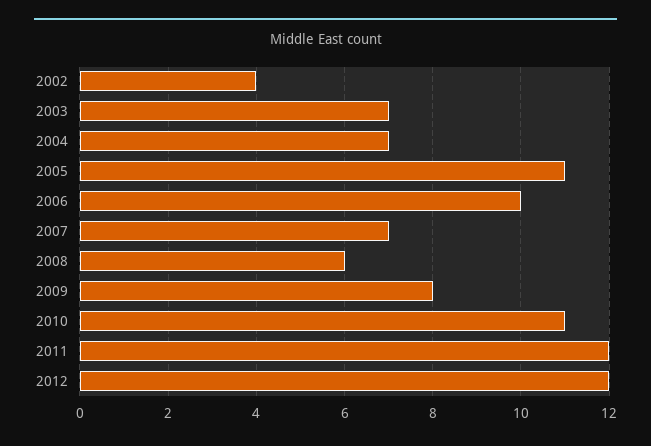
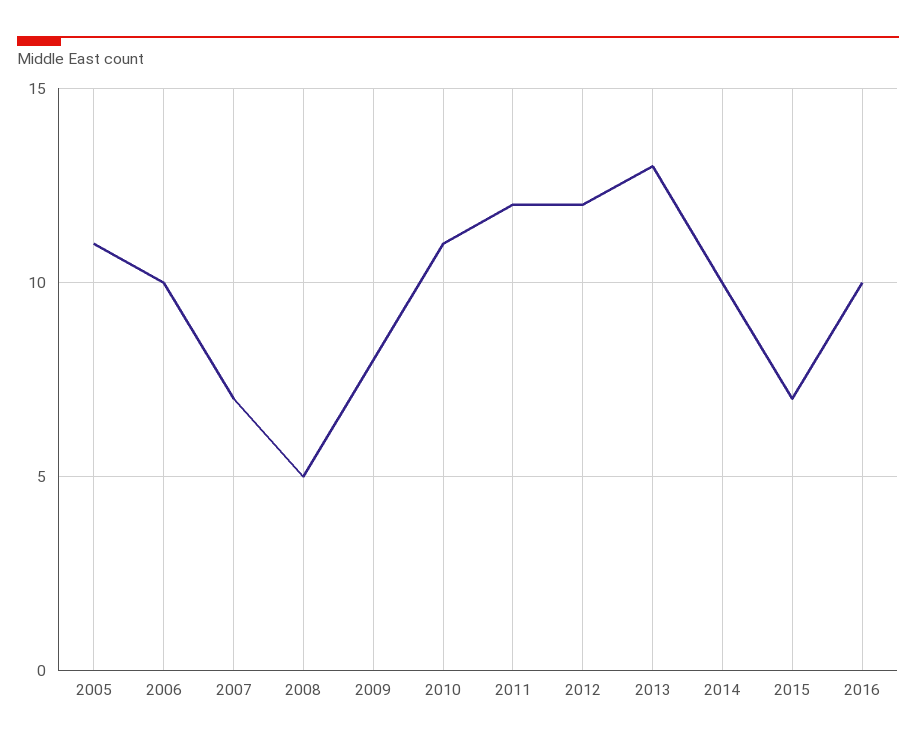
2002: 4 -> none
2003: 7 -> none
2004: 7 -> none
2008: 6 -> 5
2013: none -> 13
2014: none -> 10
2015: none -> 7
2016: none -> 10

